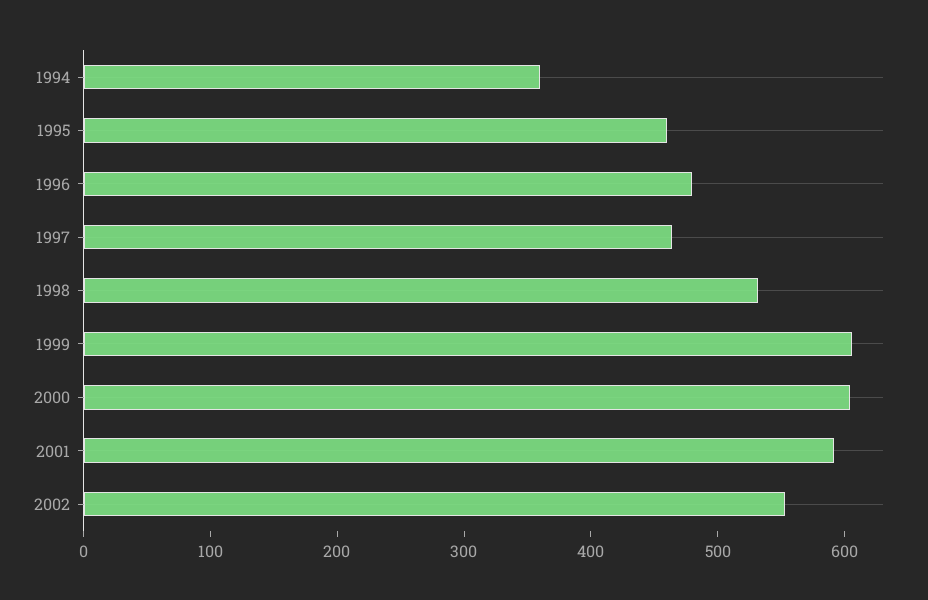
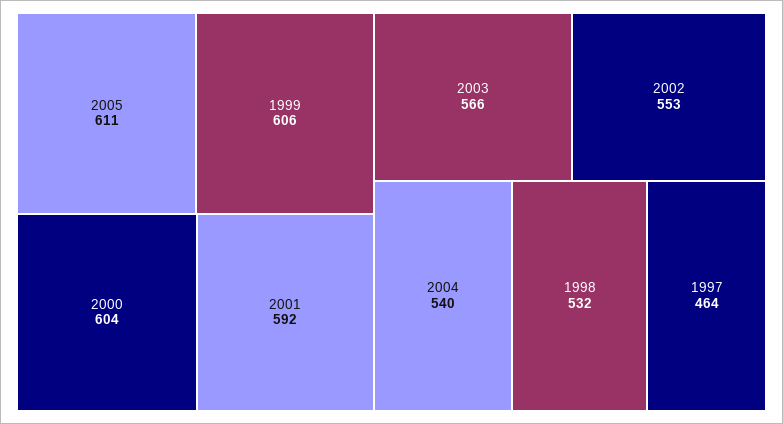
1994: 360 -> none
1995: 460 -> none
1996: 480 -> none
2005: none -> 611
2003: none -> 566
2004: none -> 540

